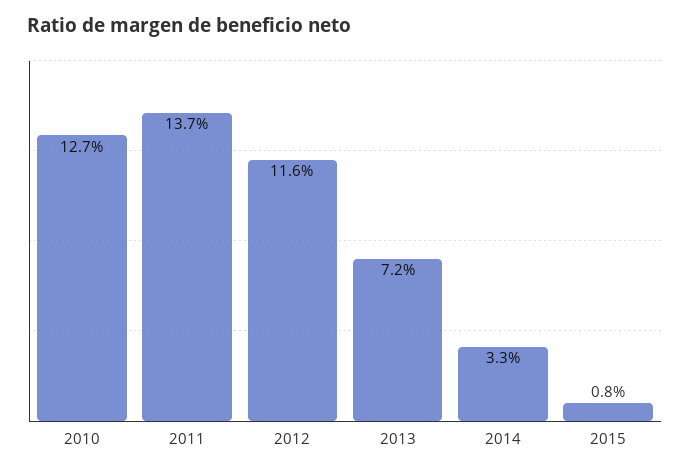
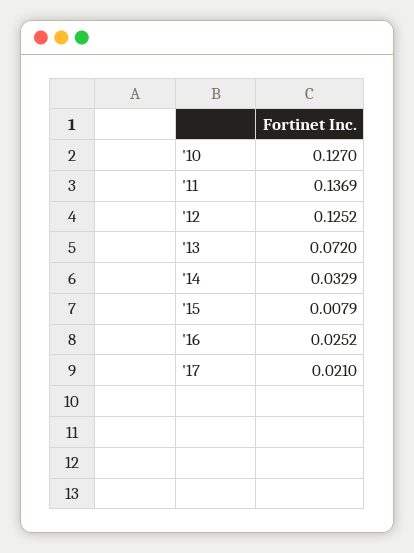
2012: 0.116 -> 0.1252
'16: none -> 0.0252
'17: none -> 0.021

